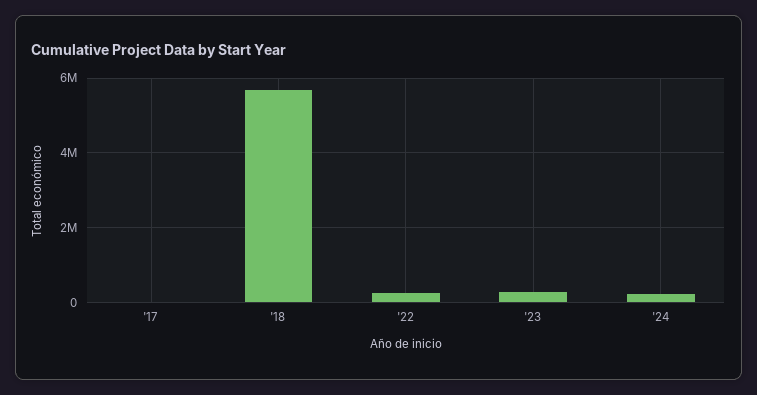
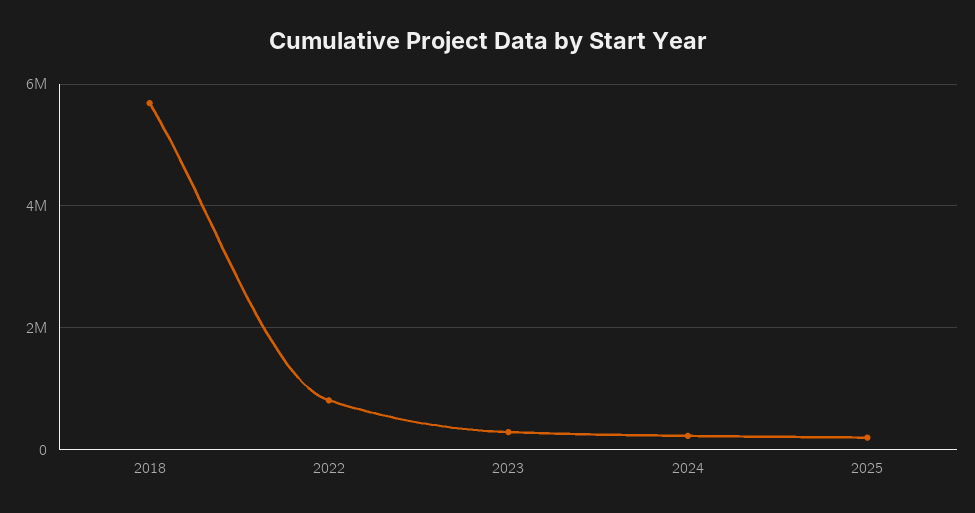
'17: 0 -> none
'22: 200000 -> 800000
2025: none -> 200000

